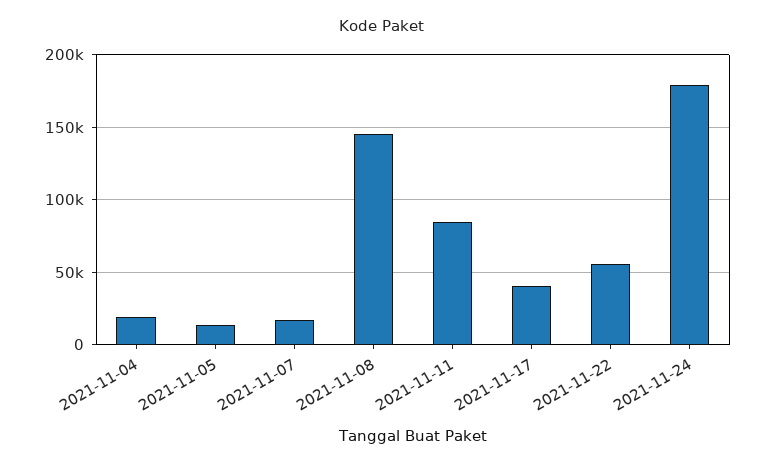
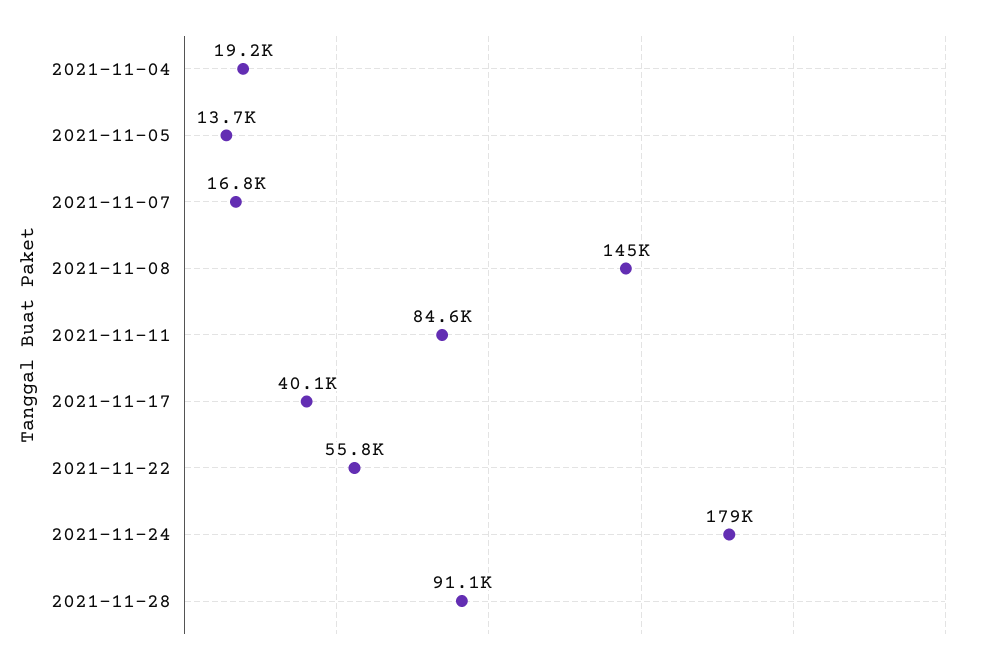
2021-11-28: none -> 91100

